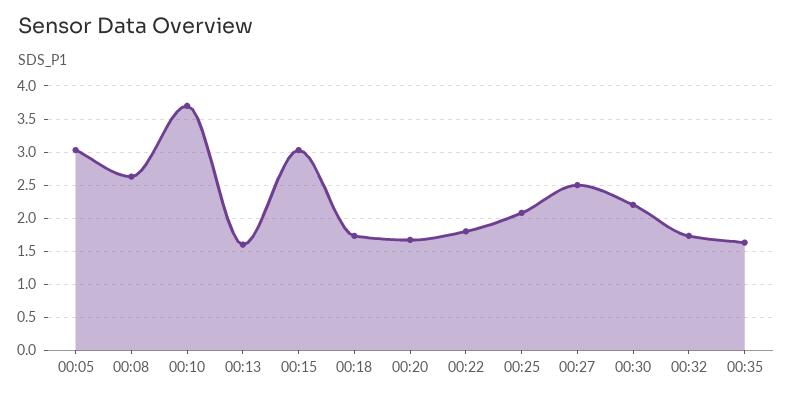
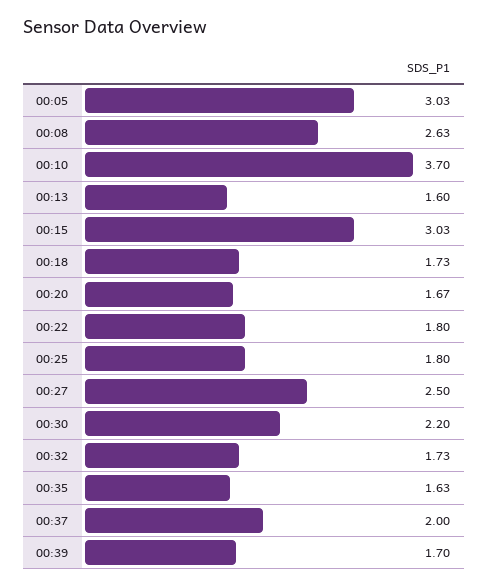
00:25: 2.1 -> 1.8
00:37: none -> 2
00:39: none -> 1.7

